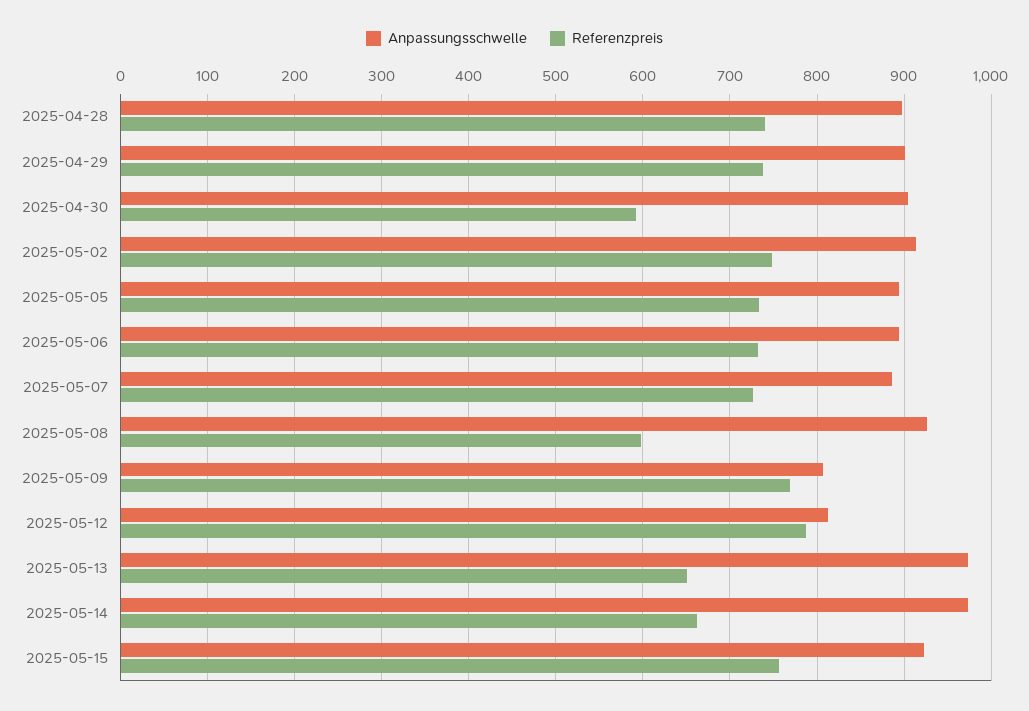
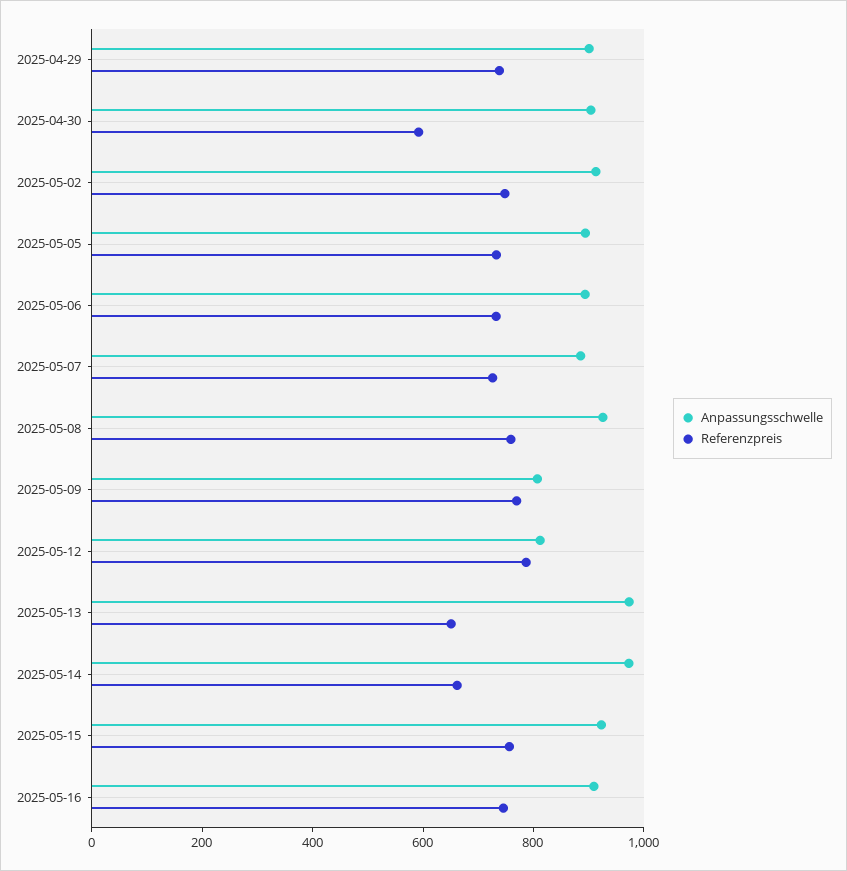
Anpassungsschwelle, 2025-04-28: 900 -> none
Referenzpreis, 2025-04-28: 740 -> none
Referenzpreis, 2025-05-08: 600 -> 750
Anpassungsschwelle, 2025-05-16: none -> 900
Referenzpreis, 2025-05-16: none -> 750

